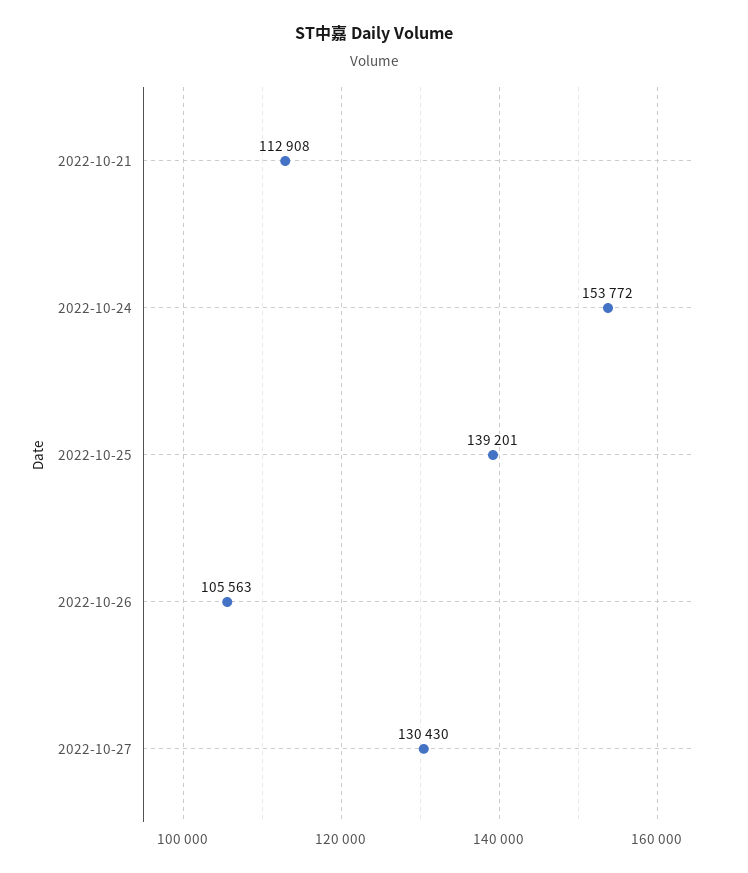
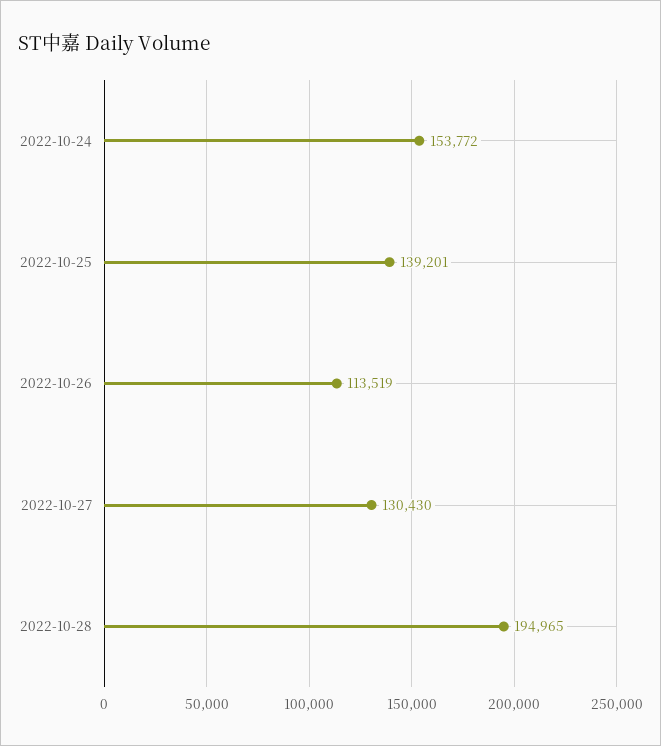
2022-10-21: 112908 -> none
2022-10-26: 105563 -> 113519
2022-10-28: none -> 194965

